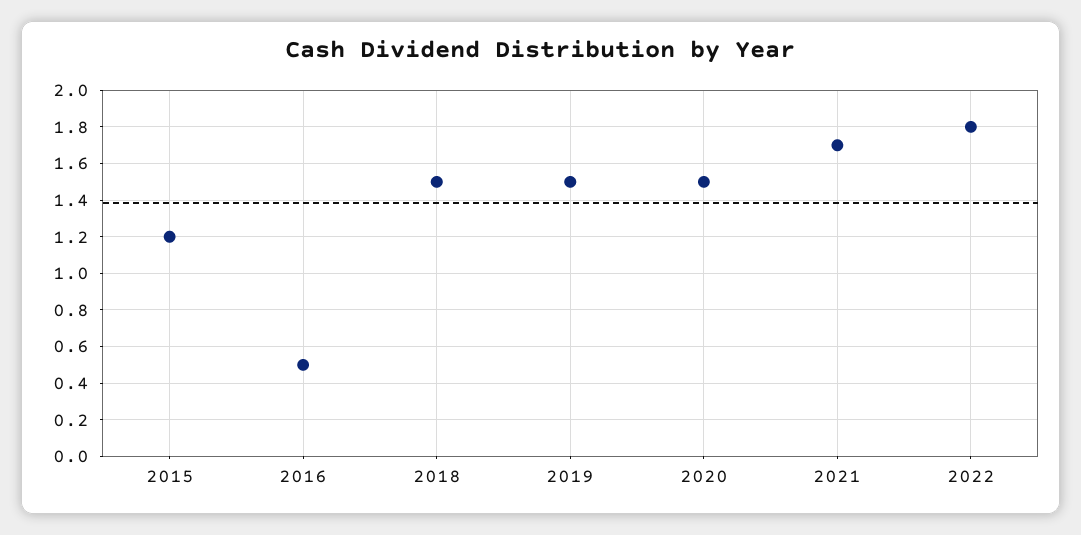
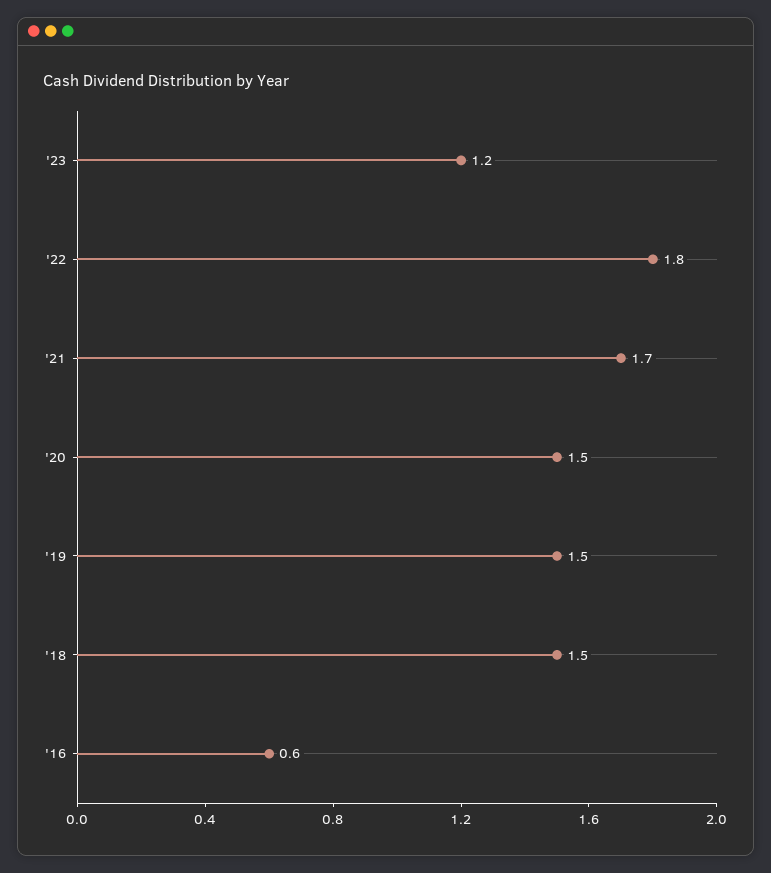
2015: 1.2 -> none
2016: 0.5 -> 0.6
'23: none -> 1.2

